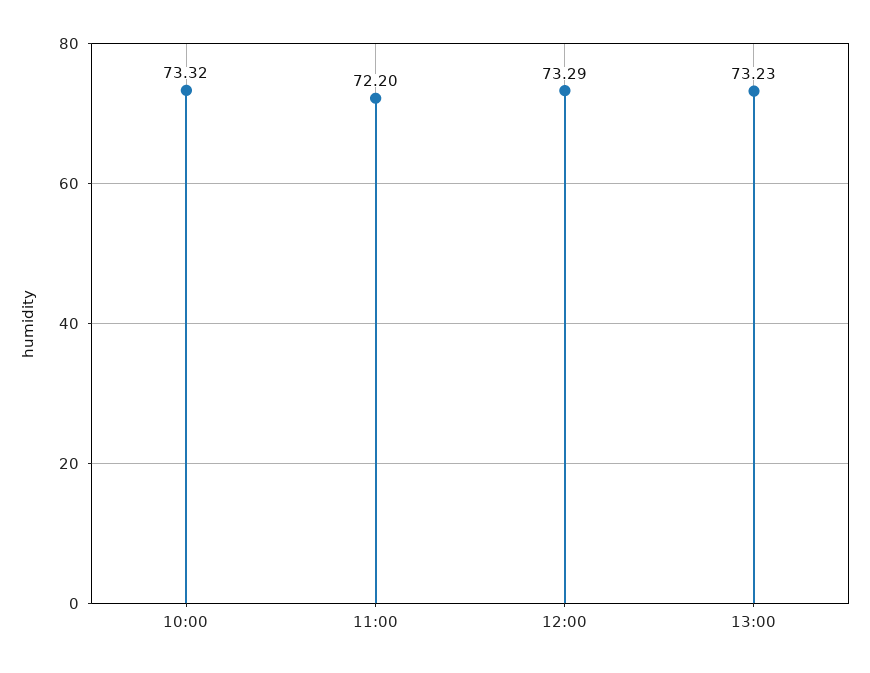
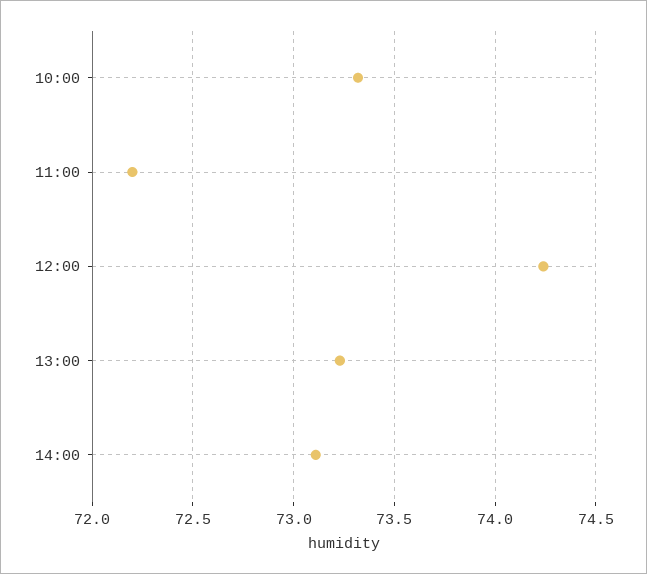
12:00: 73.29 -> 74.25
14:00: none -> 73.1

